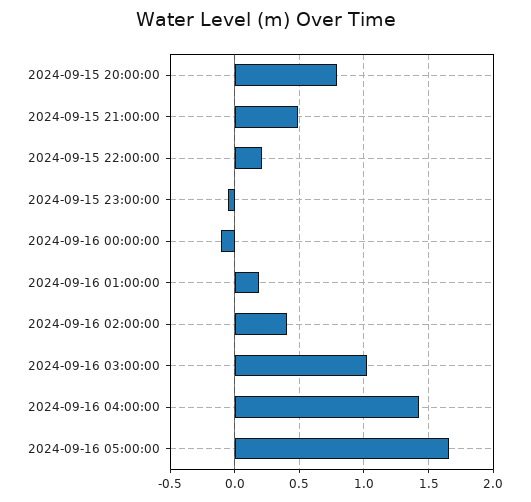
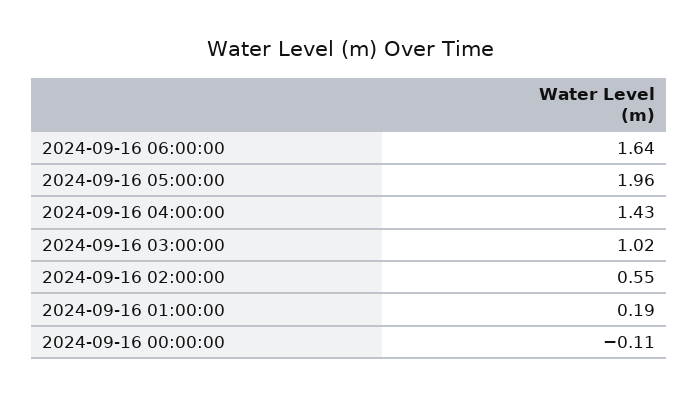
2024-09-15 20:00:00: 0.8 -> none
2024-09-15 21:00:00: 0.5 -> none
2024-09-15 22:00:00: 0.2 -> none
2024-09-15 23:00:00: -0.05 -> none
2024-09-16 02:00:00: 0.4 -> 0.55
2024-09-16 05:00:00: 1.65 -> 1.96
2024-09-16 06:00:00: none -> 1.64

